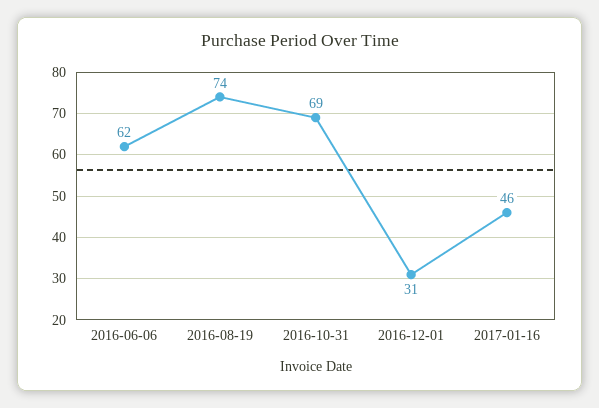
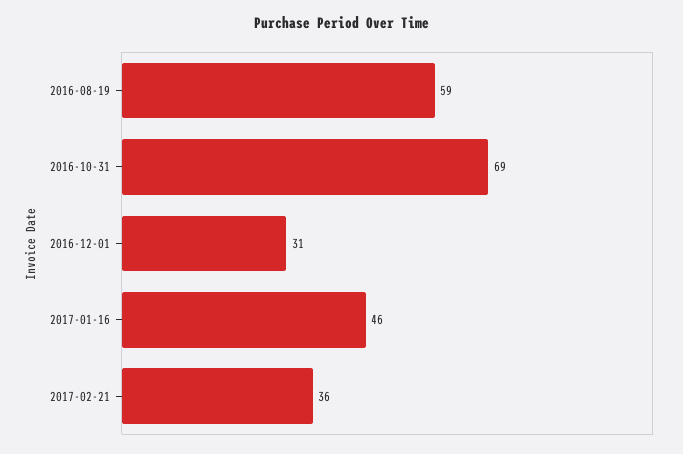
2016-06-06: 62 -> none
2016-08-19: 74 -> 59
2017-02-21: none -> 36

